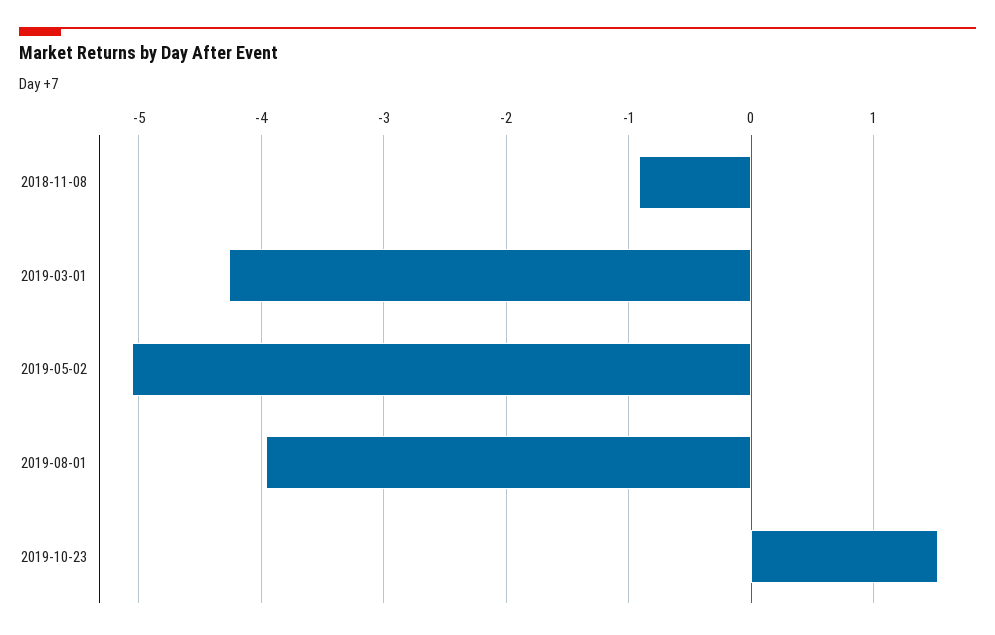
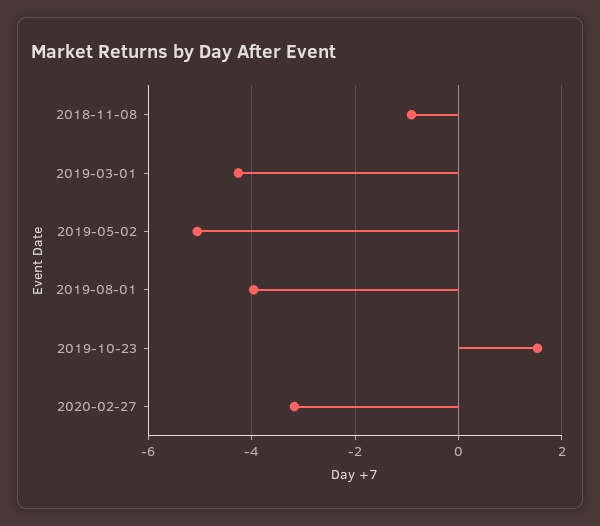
2020-02-27: none -> -3.2

